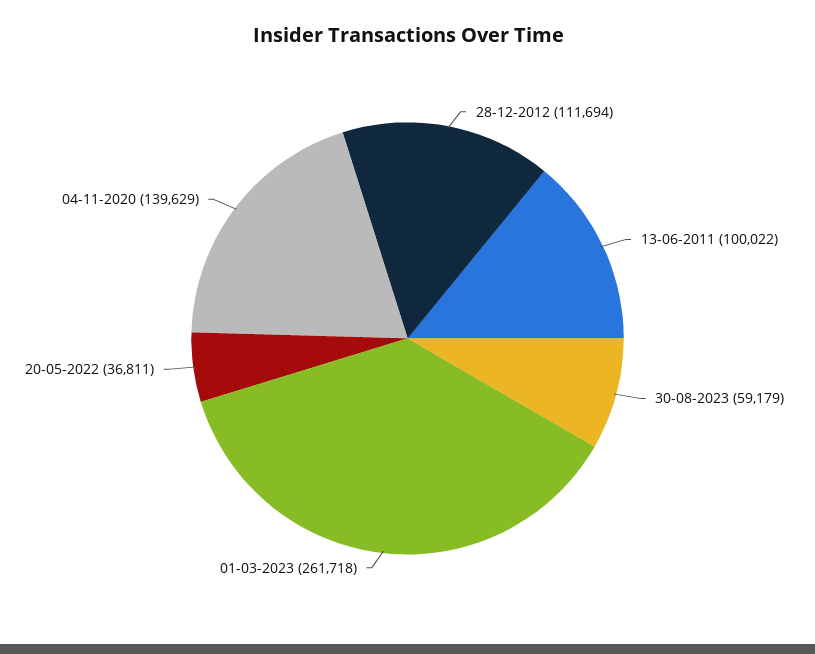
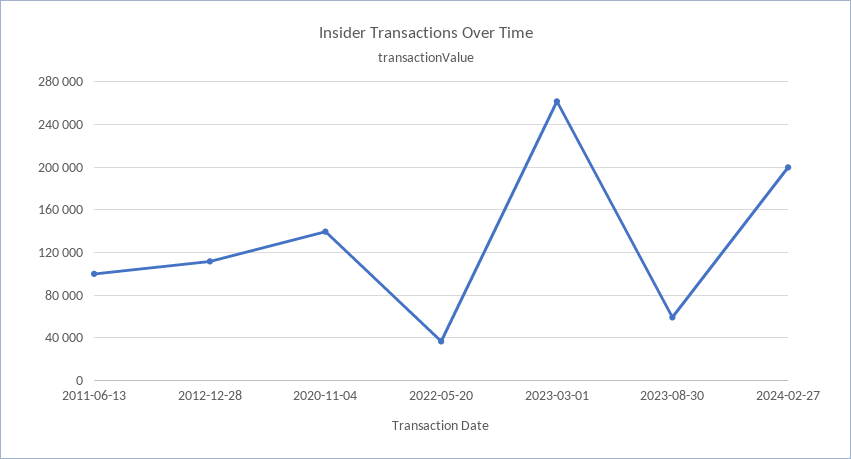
2024-02-27: none -> 200000

